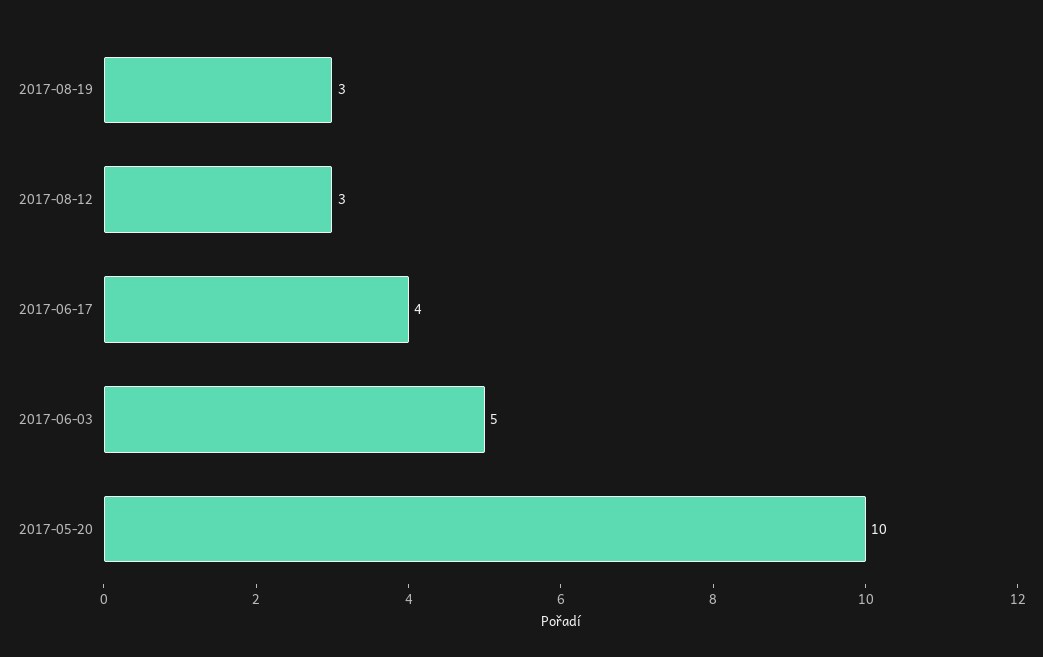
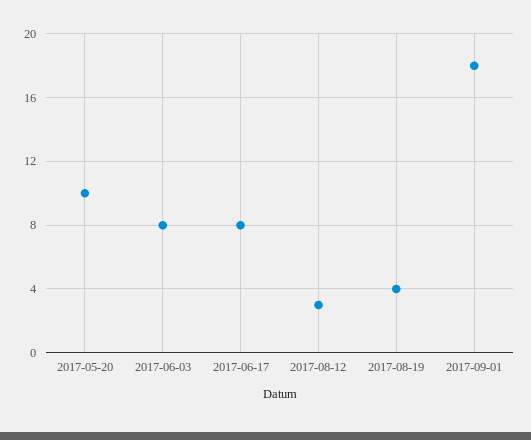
2017-08-19: 3 -> 4
2017-06-17: 4 -> 8
2017-06-03: 5 -> 8
2017-09-01: none -> 18

